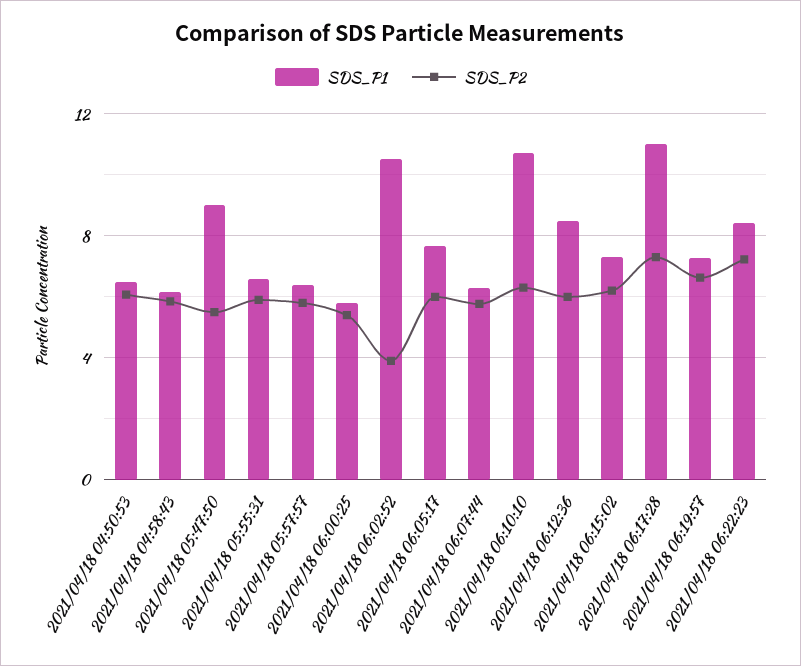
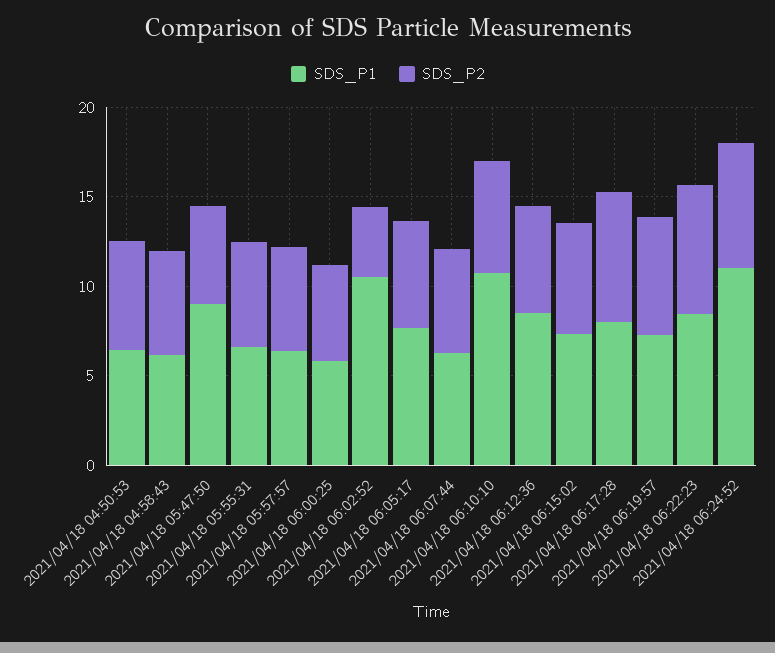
SDS_P1, 2021/04/18 06:17:28: 11 -> 8
SDS_P1, 2021/04/18 06:24:52: none -> 11
SDS_P2, 2021/04/18 06:24:52: none -> 7

